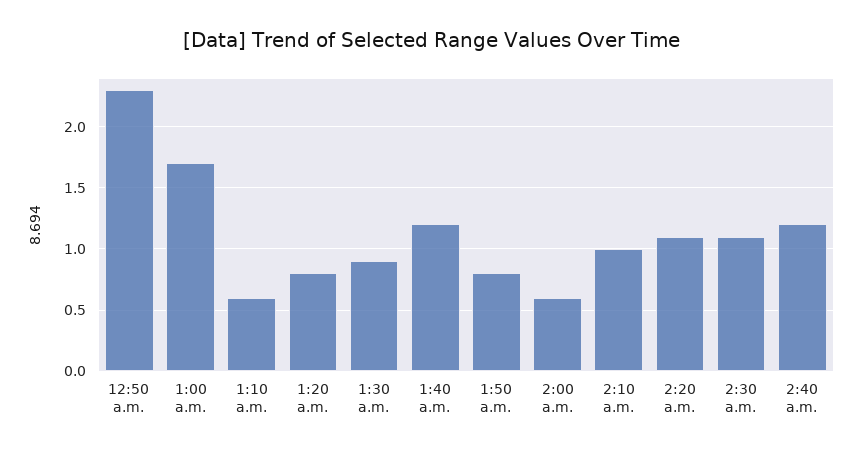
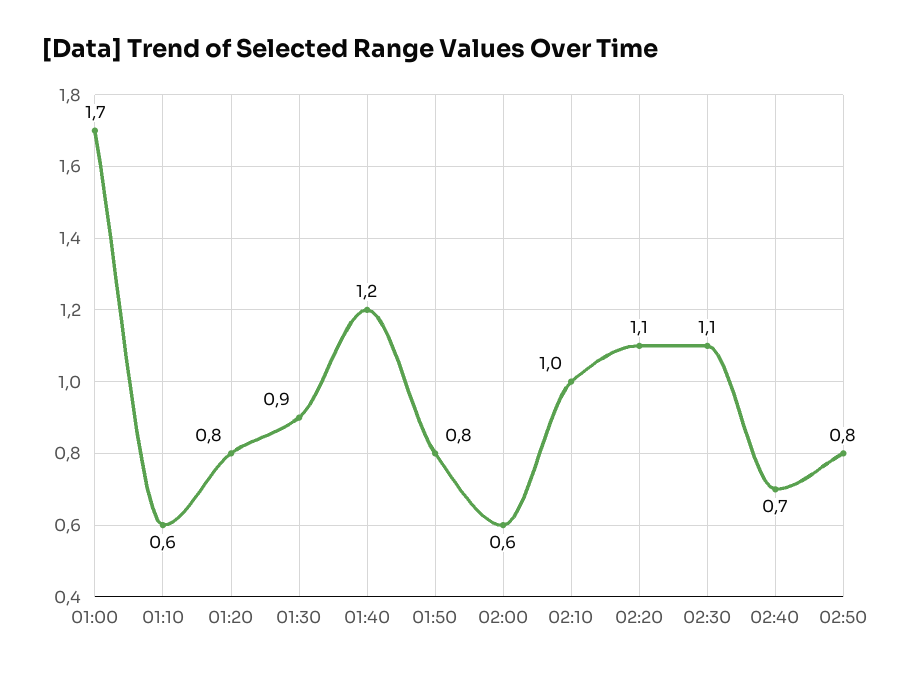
12:50 a.m.: 2.3 -> none
2:40 a.m.: 1.2 -> 0.7
02:50: none -> 0.8

